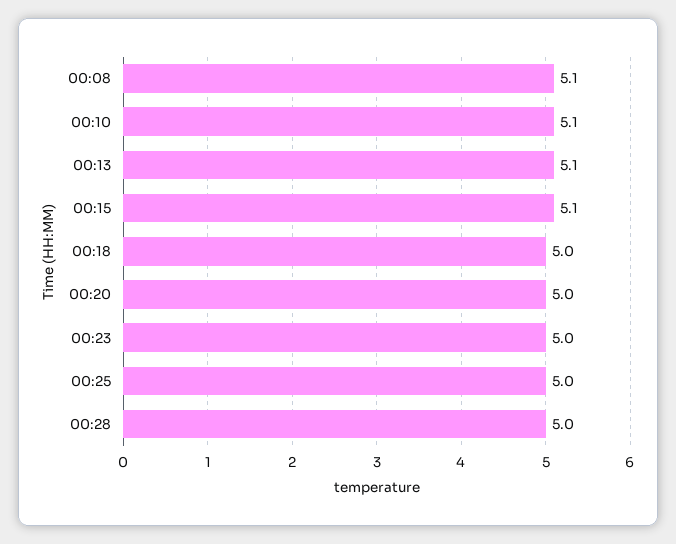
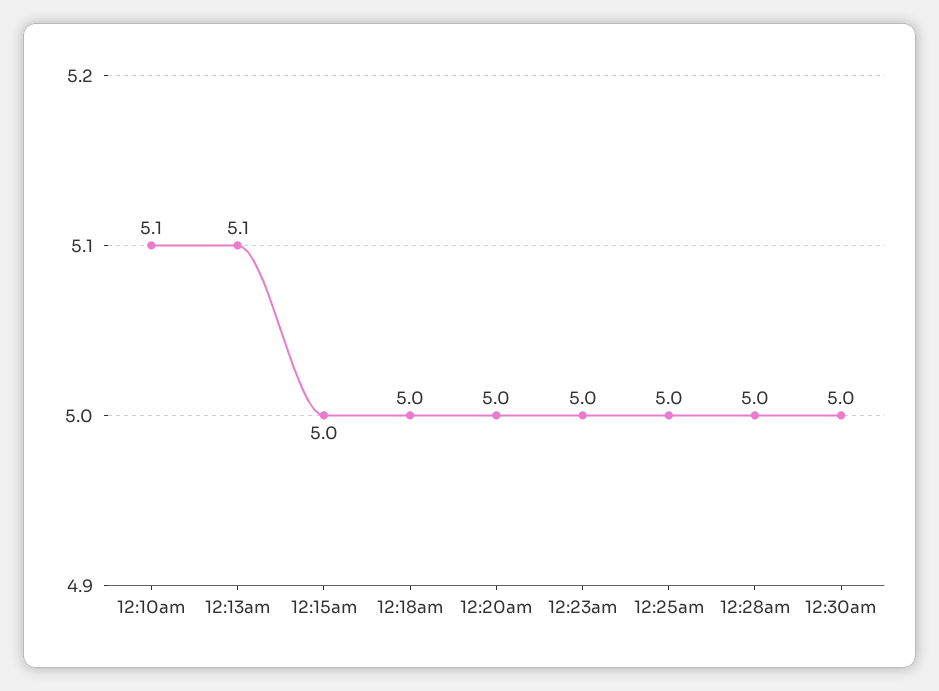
00:08: 5.1 -> none
00:15: 5.1 -> 5
12:30am: none -> 5

